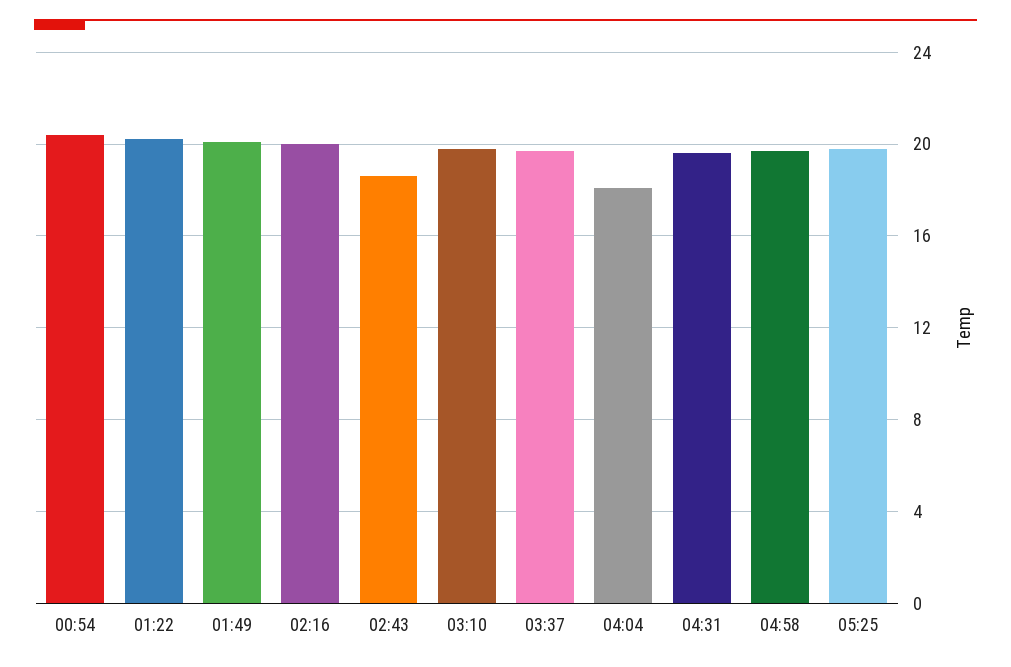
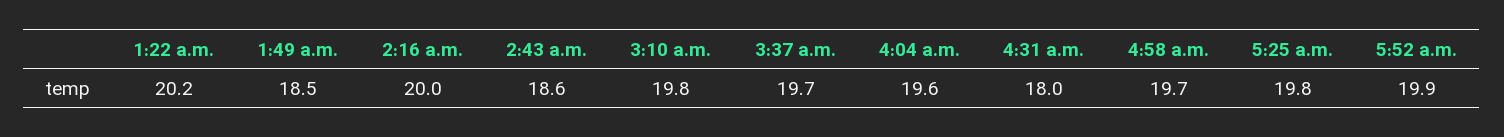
00:54: 20.5 -> none
01:49: 20 -> 18.5
04:04: 18 -> 19.6
04:31: 19.5 -> 18
5:52 a.m.: none -> 19.9

